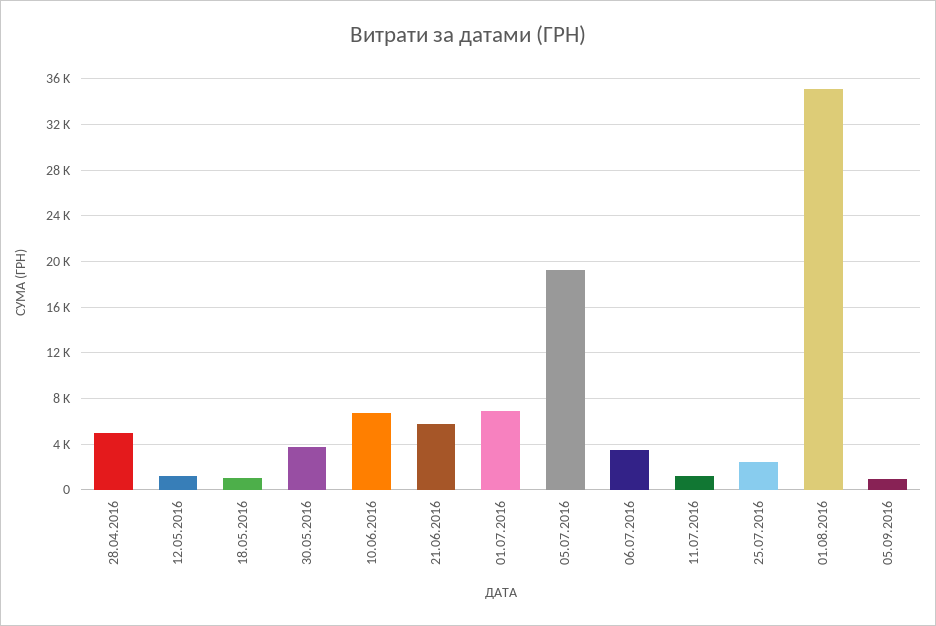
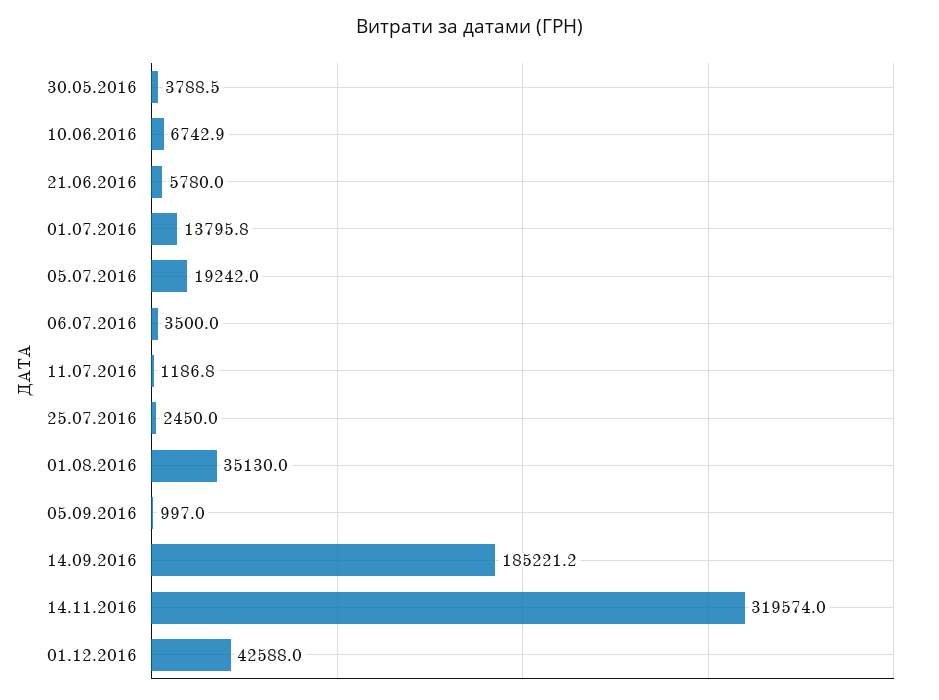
28.04.2016: 5000 -> none
12.05.2016: 1000 -> none
18.05.2016: 1000 -> none
01.07.2016: 7000 -> 13795.8
14.09.2016: none -> 185221.2
14.11.2016: none -> 319574
01.12.2016: none -> 42588

